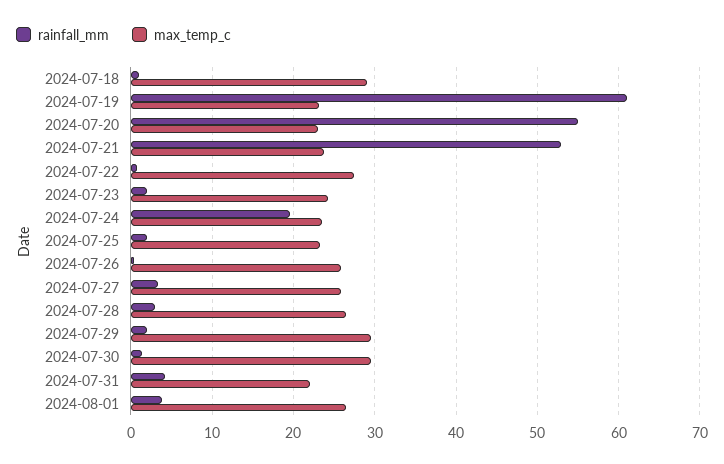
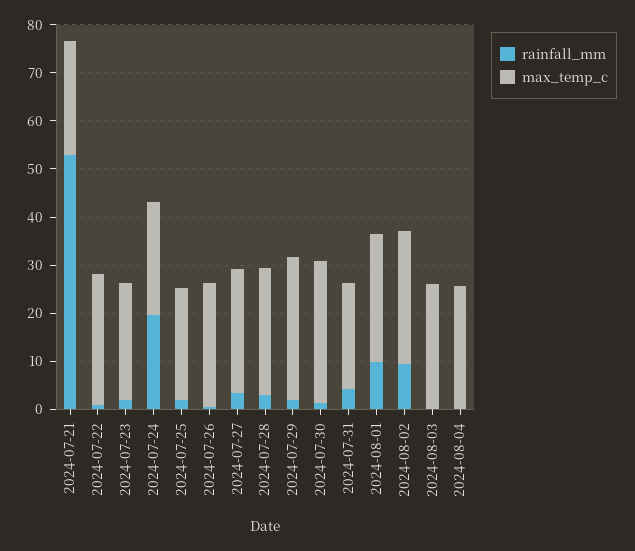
rainfall_mm, 2024-07-18: 1 -> none
max_temp_c, 2024-07-18: 29 -> none
rainfall_mm, 2024-07-19: 61 -> none
max_temp_c, 2024-07-19: 23 -> none
rainfall_mm, 2024-07-20: 55 -> none
max_temp_c, 2024-07-20: 23 -> none
rainfall_mm, 2024-08-01: 4 -> 10
rainfall_mm, 2024-08-02: none -> 10
max_temp_c, 2024-08-02: none -> 28
rainfall_mm, 2024-08-03: none -> 0
max_temp_c, 2024-08-03: none -> 26
rainfall_mm, 2024-08-04: none -> 0
max_temp_c, 2024-08-04: none -> 26

